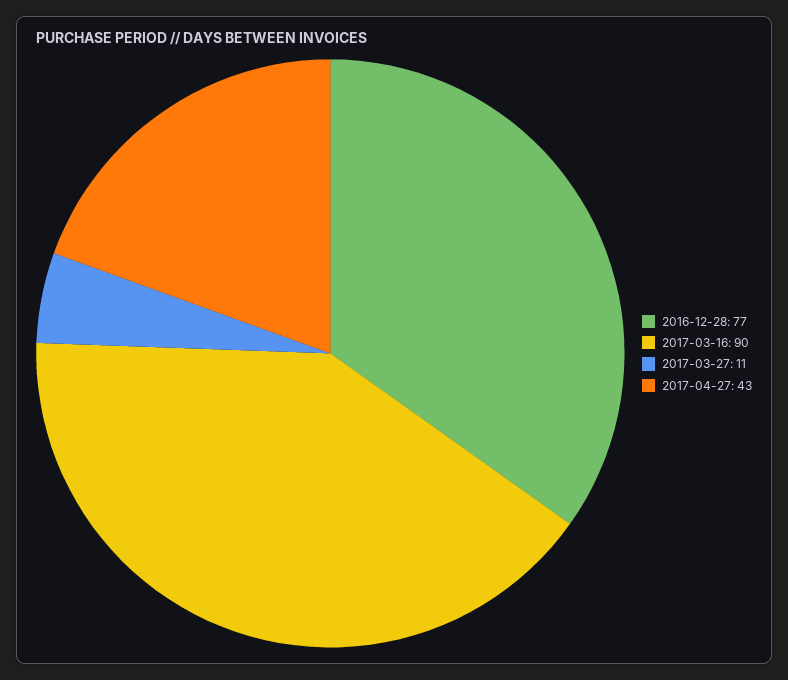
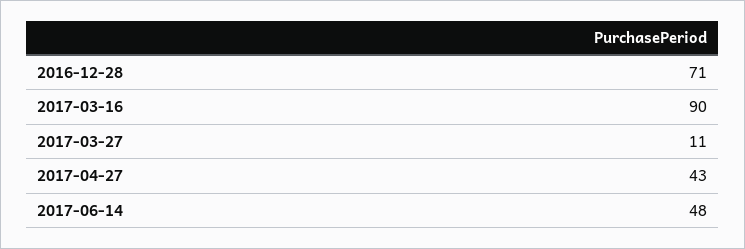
2016-12-28: 77 -> 71
2017-06-14: none -> 48

